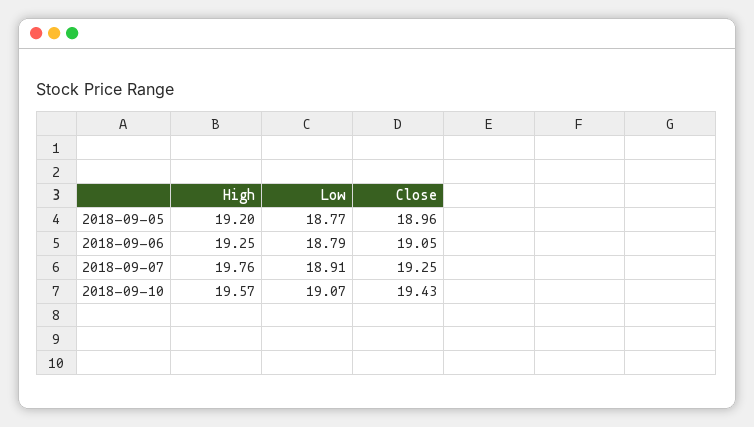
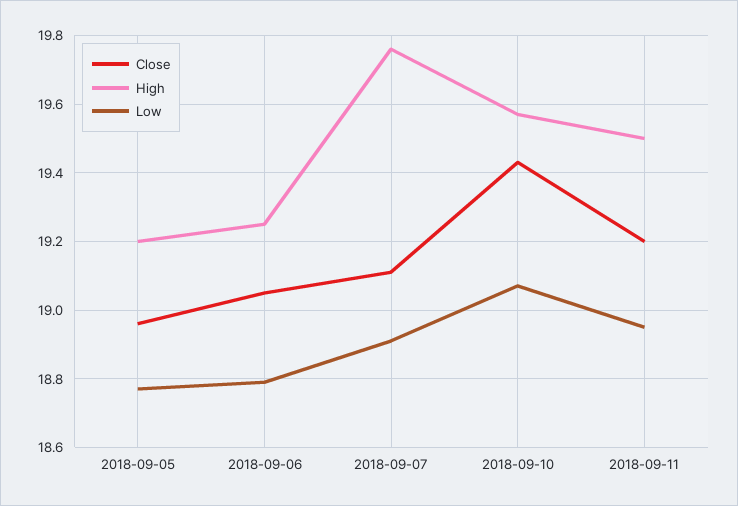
Close, 2018-09-07: 19.25 -> 19.1
Close, 2018-09-11: none -> 19.2
High, 2018-09-11: none -> 19.5
Low, 2018-09-11: none -> 18.95

